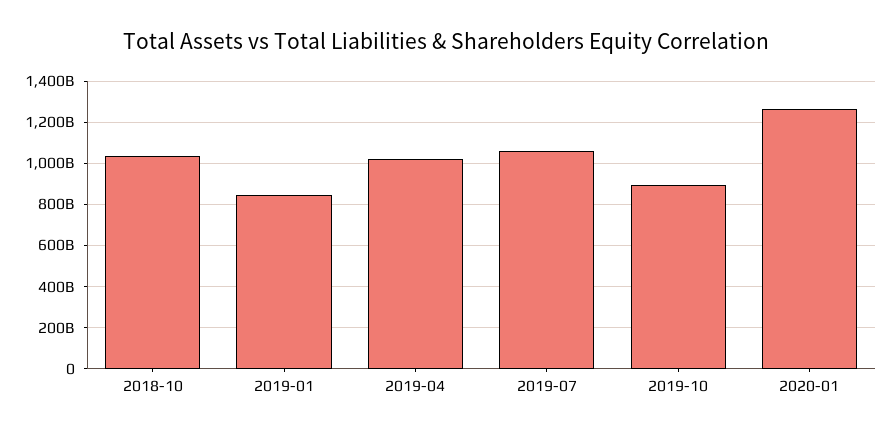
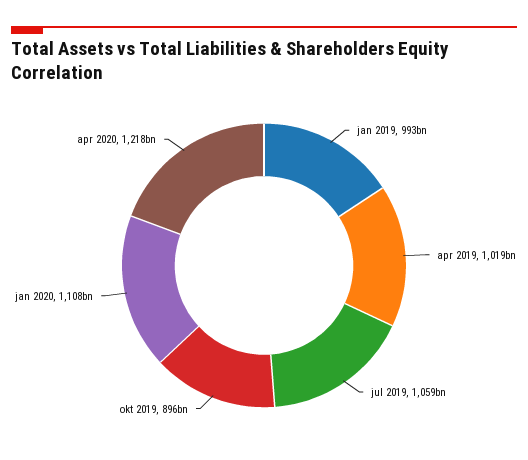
2018-10: 1050000000000 -> none
2019-01: 850000000000 -> 993000000000
2020-01: 1250000000000 -> 1108000000000
apr 2020: none -> 1218000000000

